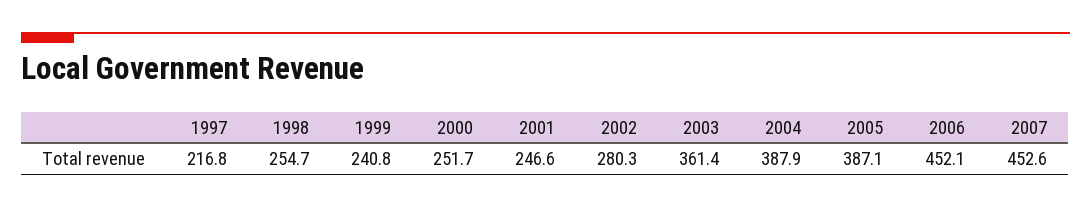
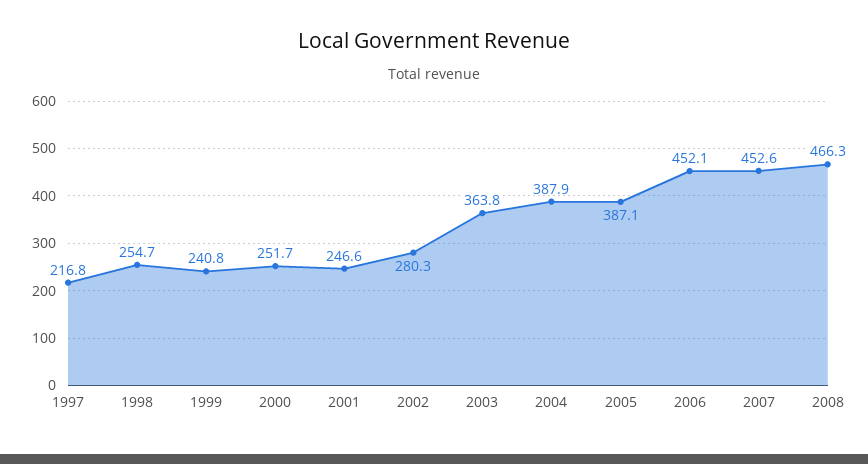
2003: 361.4 -> 363.8
2008: none -> 466.3

